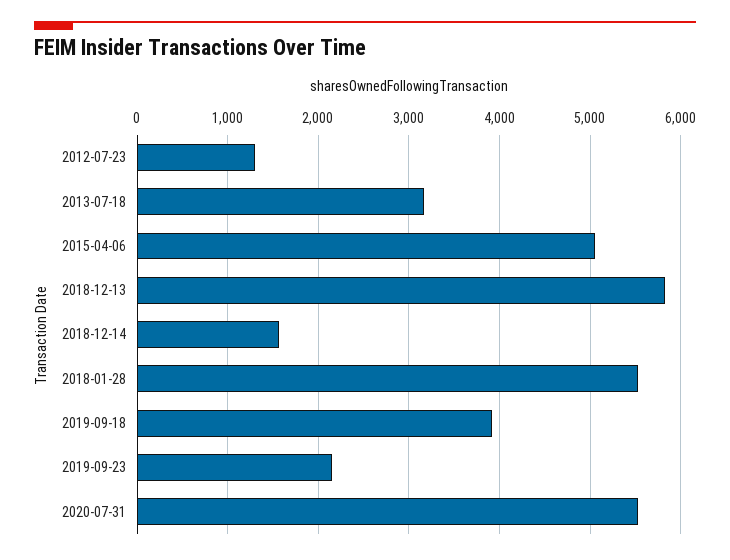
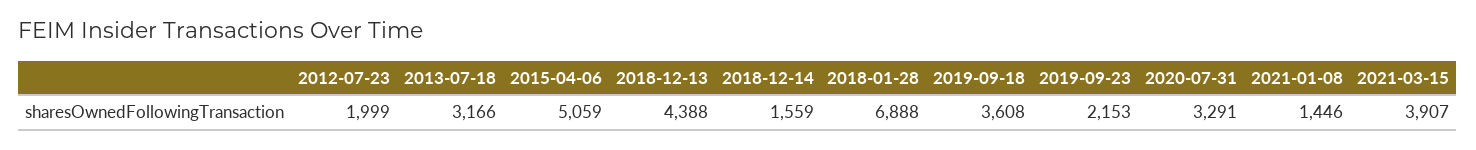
2012-07-23: 1300 -> 1999
2018-12-13: 5800 -> 4388
2018-01-28: 5500 -> 6888
2019-09-18: 3900 -> 3608
2020-07-31: 5500 -> 3291
2021-01-08: none -> 1446
2021-03-15: none -> 3907

